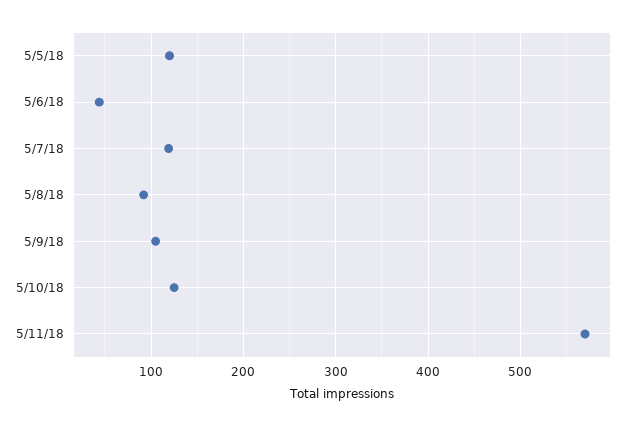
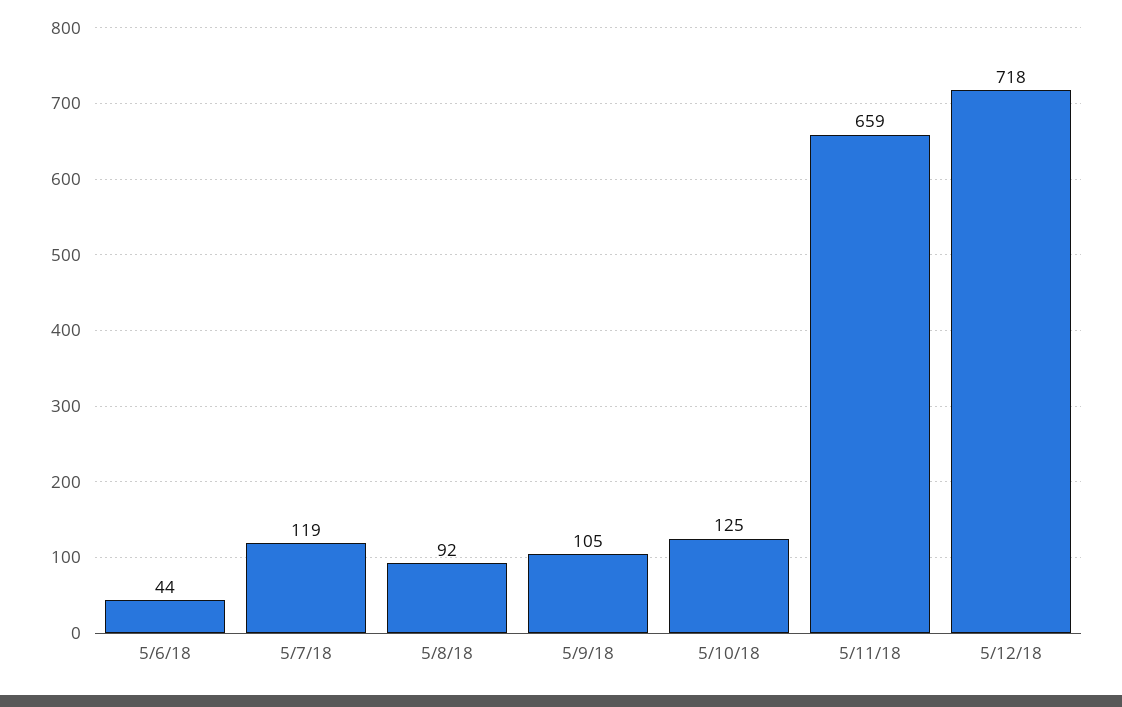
5/5/18: 120 -> none
5/11/18: 570 -> 659
5/12/18: none -> 718

